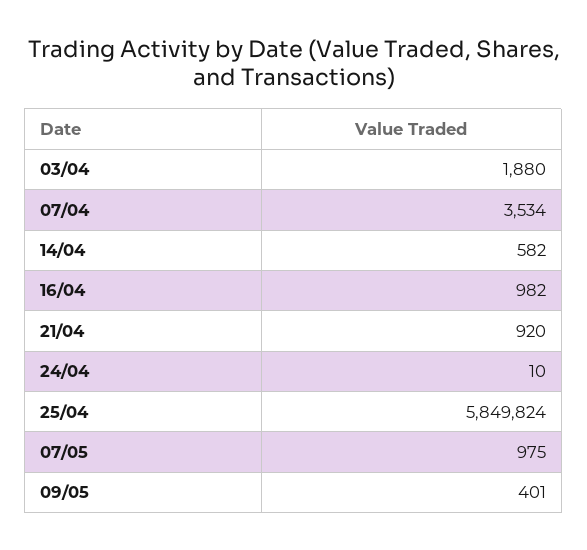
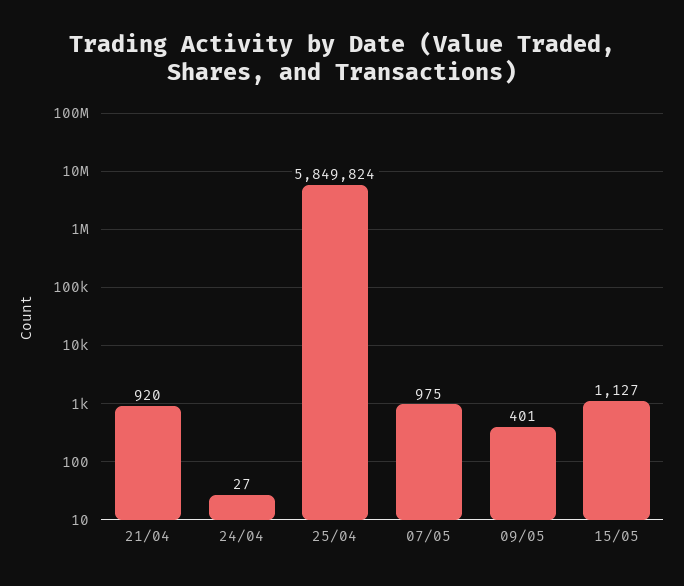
03/04: 1880 -> none
07/04: 3534 -> none
14/04: 582 -> none
16/04: 982 -> none
24/04: 10 -> 27
15/05: none -> 1127

